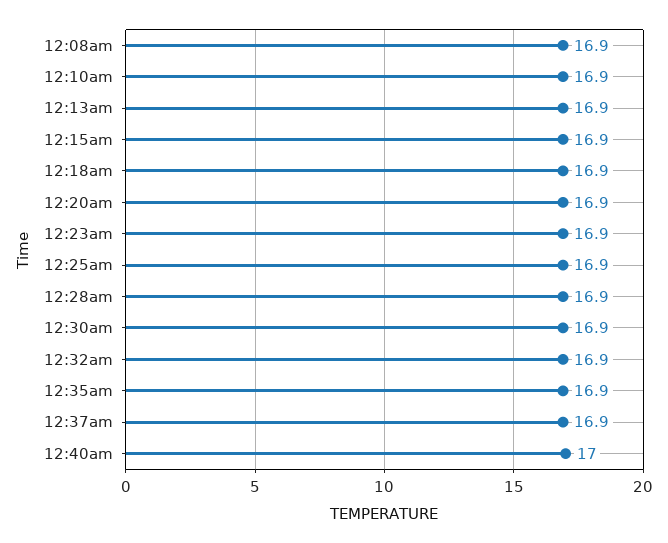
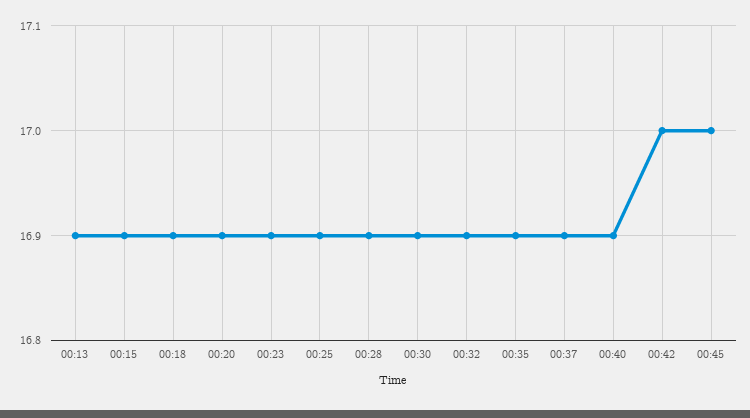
12:08am: 16.9 -> none
12:10am: 16.9 -> none
12:40am: 17 -> 16.9
00:42: none -> 17
00:45: none -> 17

